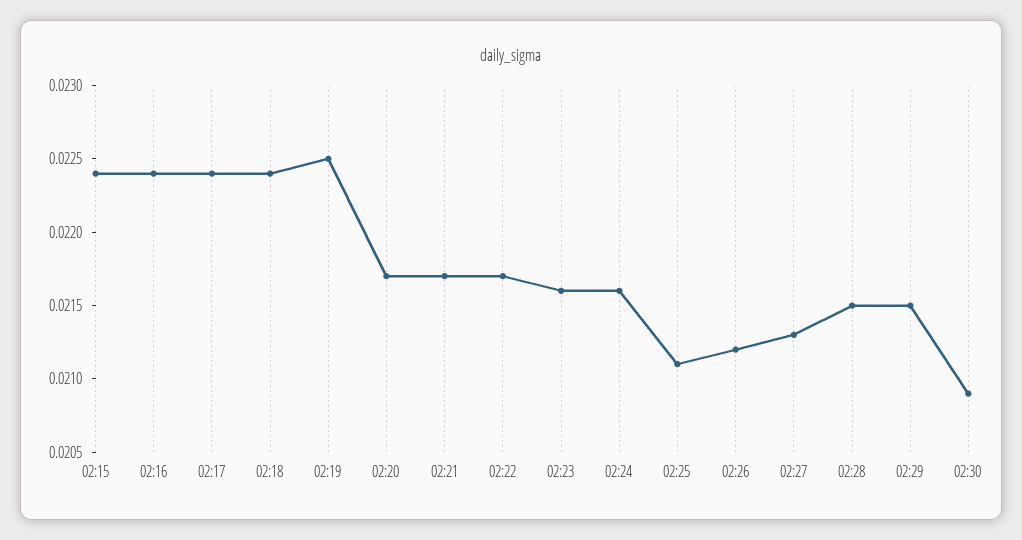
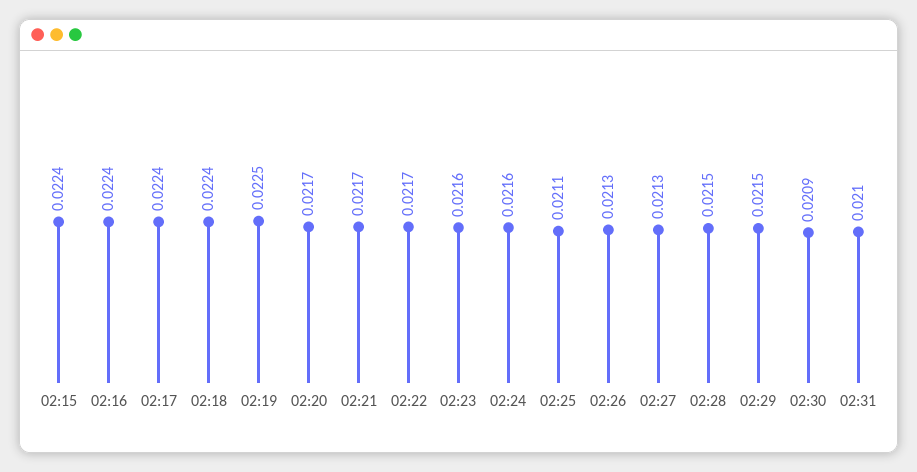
02:26: 0.0212 -> 0.0213
02:31: none -> 0.021

